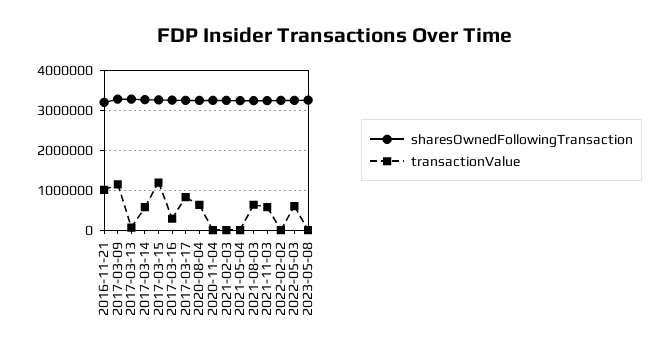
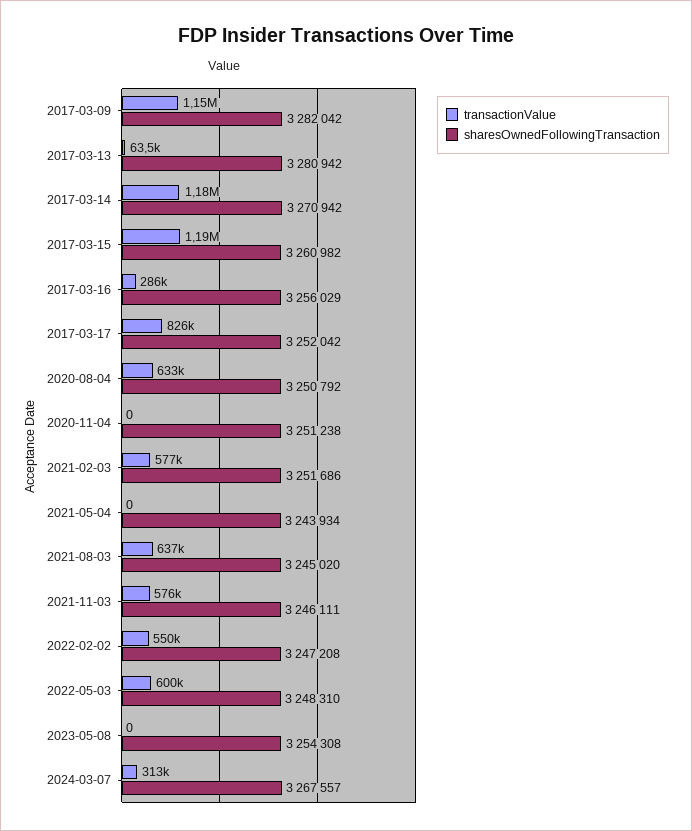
sharesOwnedFollowingTransaction, 2016-11-21: 3200000 -> none
transactionValue, 2016-11-21: 1000000 -> none
transactionValue, 2017-03-14: 600000 -> 1180000
transactionValue, 2021-02-03: 0 -> 577000
transactionValue, 2022-02-02: 0 -> 550000
transactionValue, 2024-03-07: none -> 313000
sharesOwnedFollowingTransaction, 2024-03-07: none -> 3267557

